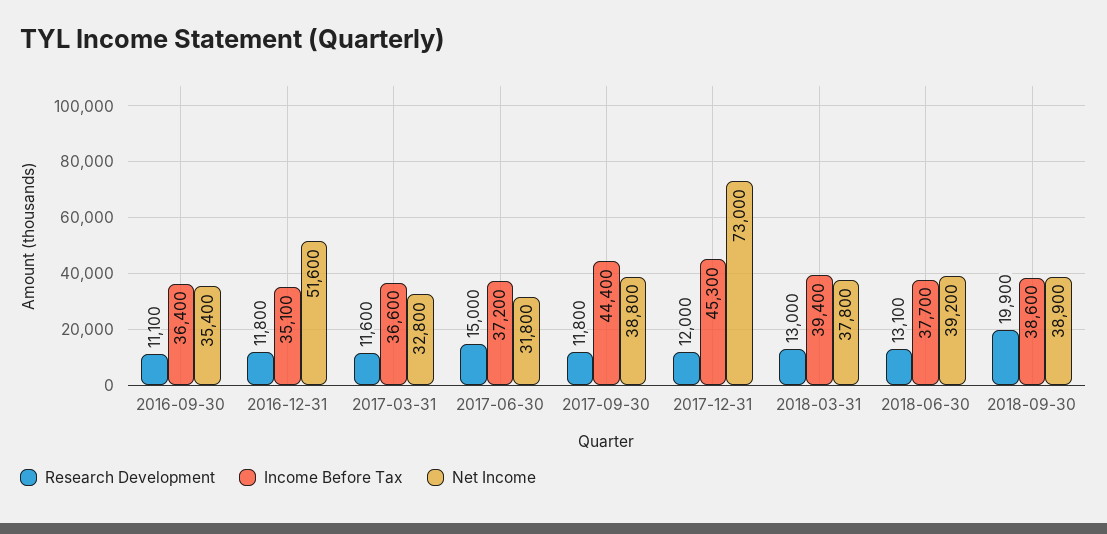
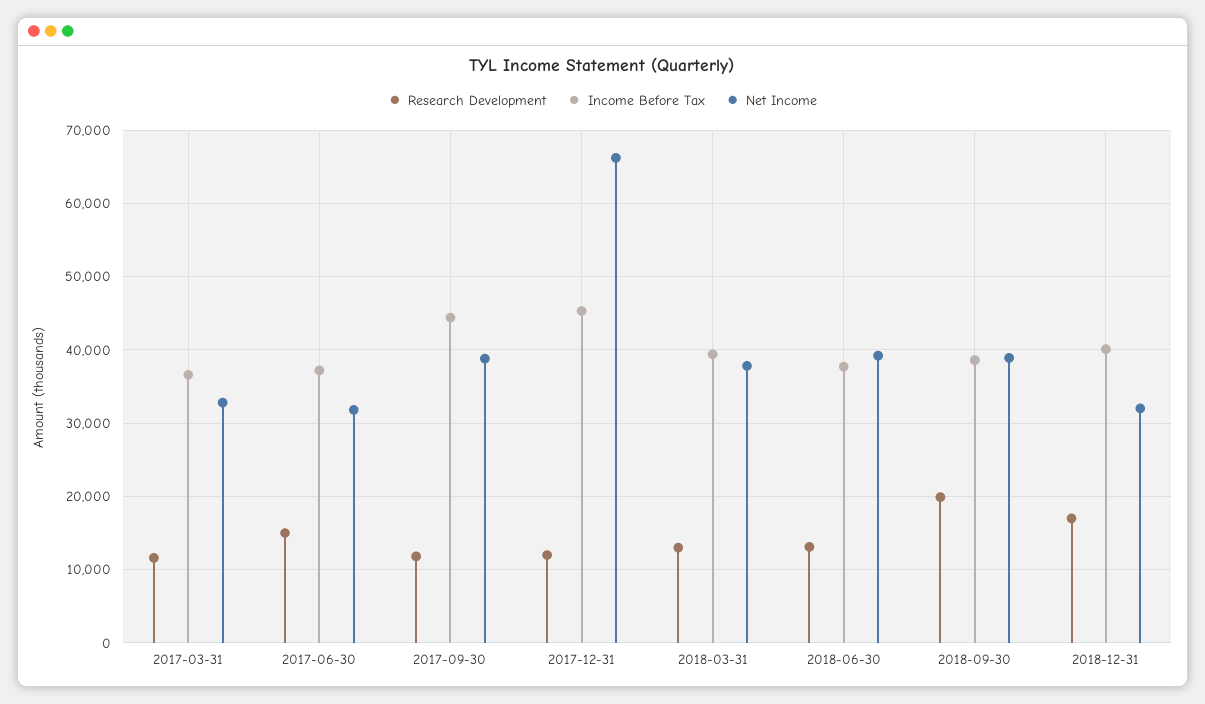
Research Development, 2016-09-30: 11100 -> none
Income Before Tax, 2016-09-30: 36400 -> none
Net Income, 2016-09-30: 35400 -> none
Research Development, 2016-12-31: 11800 -> none
Income Before Tax, 2016-12-31: 35100 -> none
Net Income, 2016-12-31: 51600 -> none
Net Income, 2017-12-31: 73000 -> 66000
Research Development, 2018-12-31: none -> 17000
Income Before Tax, 2018-12-31: none -> 40000
Net Income, 2018-12-31: none -> 32000

